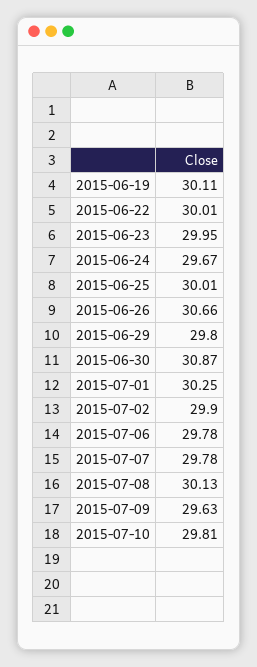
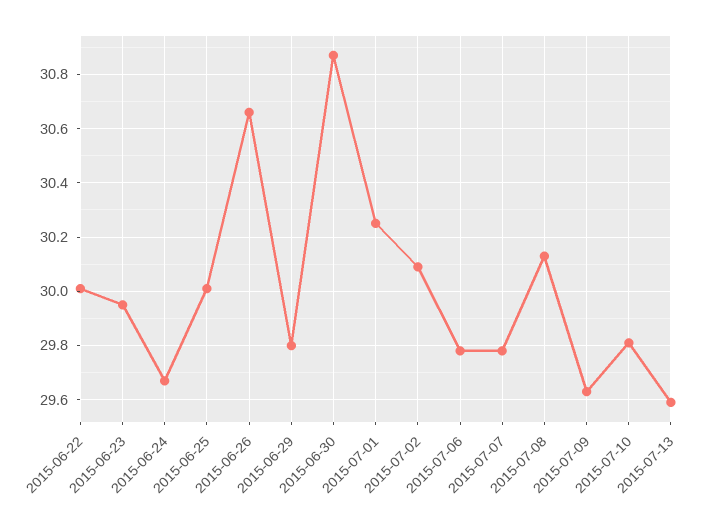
2015-06-19: 30.11 -> none
2015-07-02: 29.9 -> 30.1
2015-07-13: none -> 29.6

